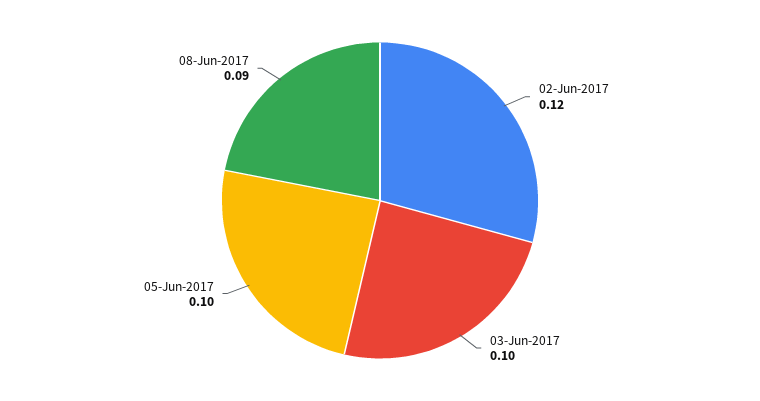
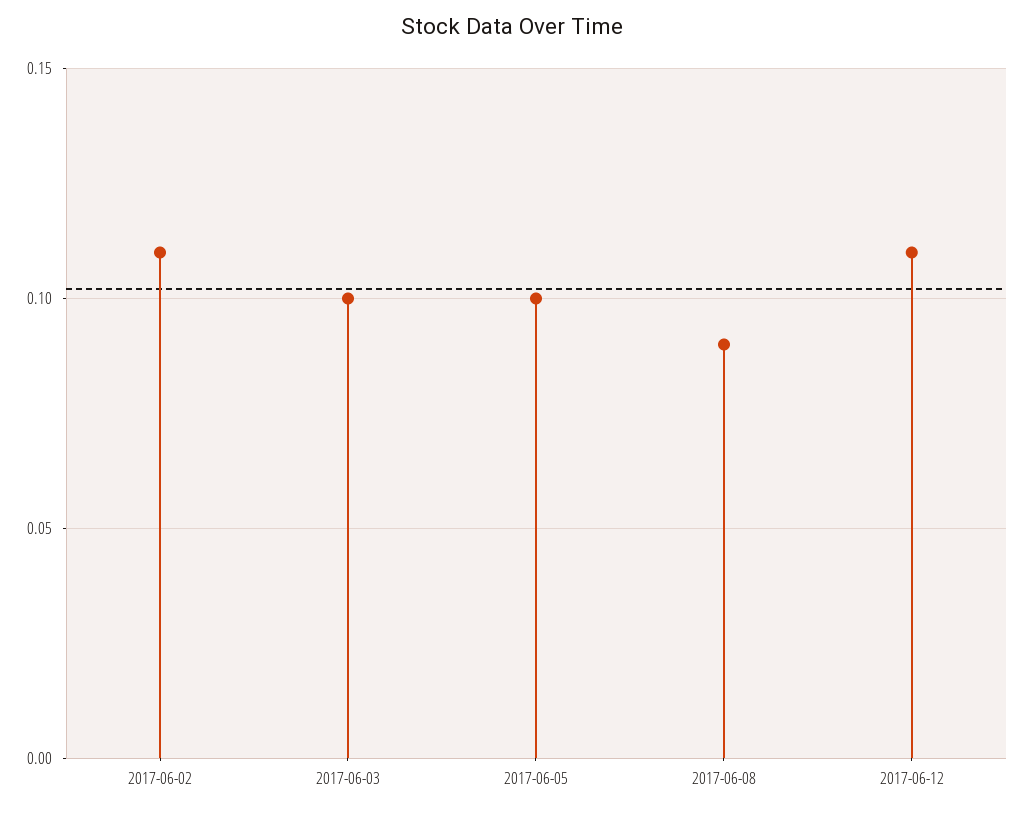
02-Jun-2017: 0.12 -> 0.11
2017-06-12: none -> 0.11

